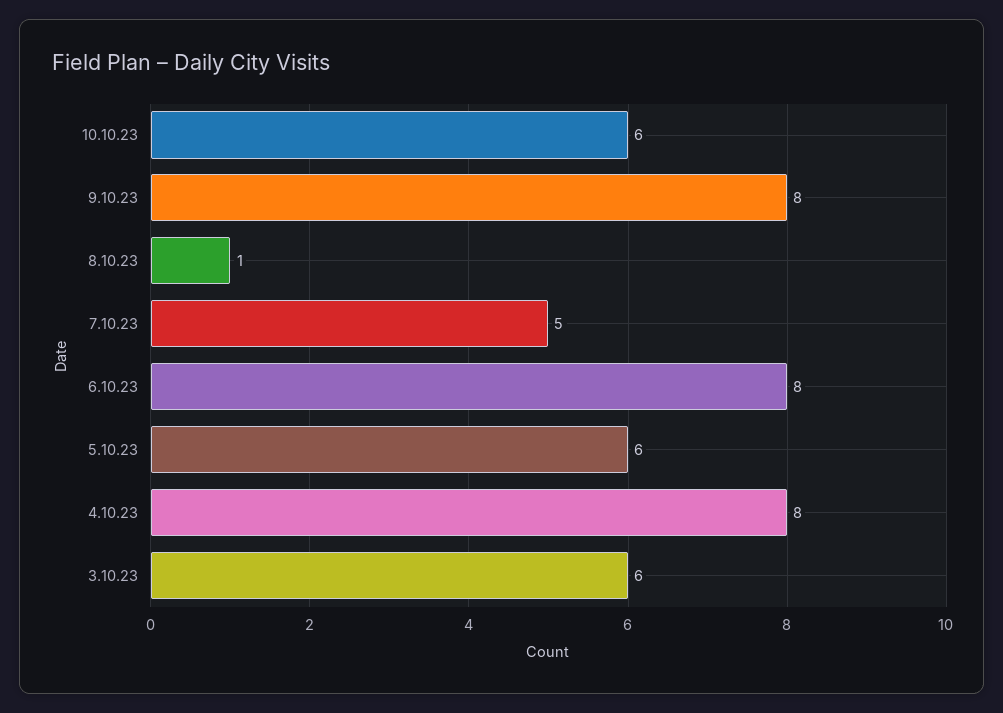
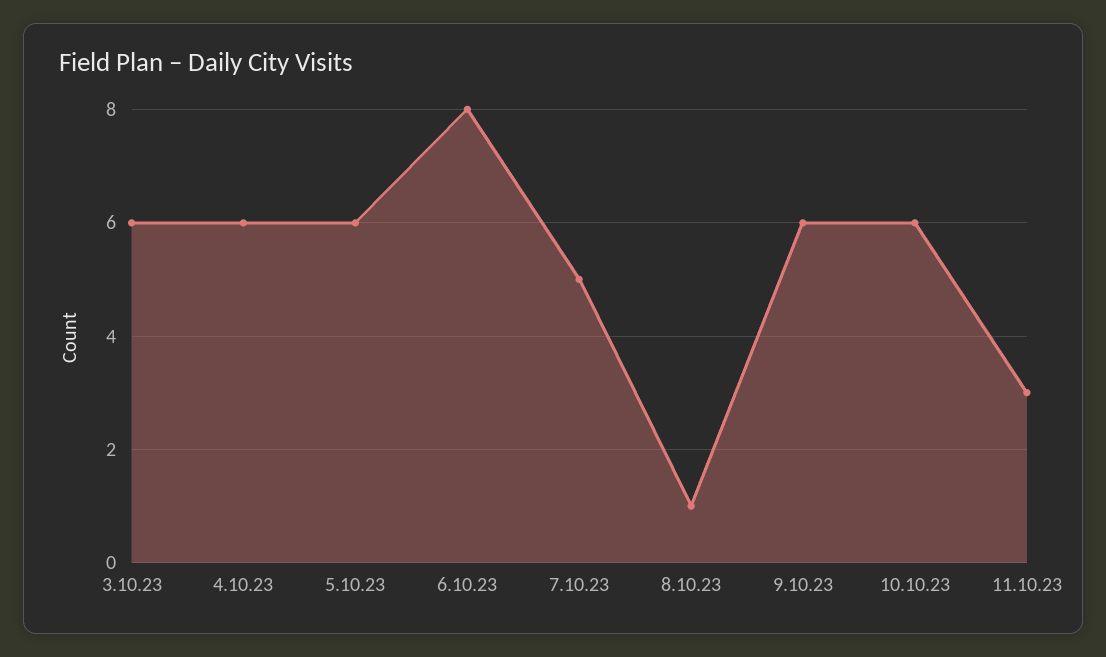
9.10.23: 8 -> 6
4.10.23: 8 -> 6
11.10.23: none -> 3

